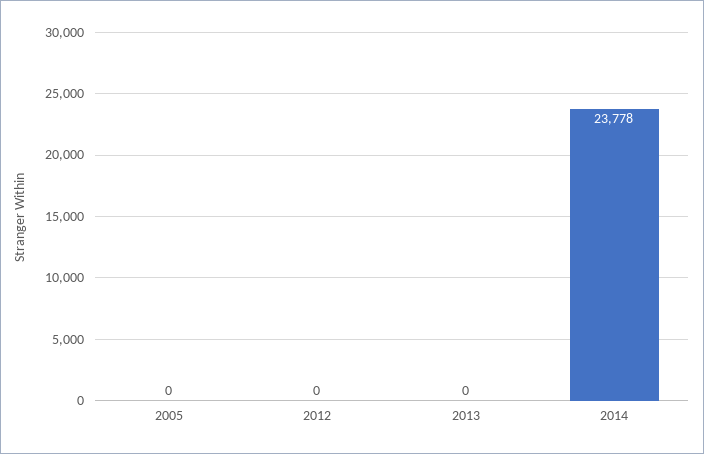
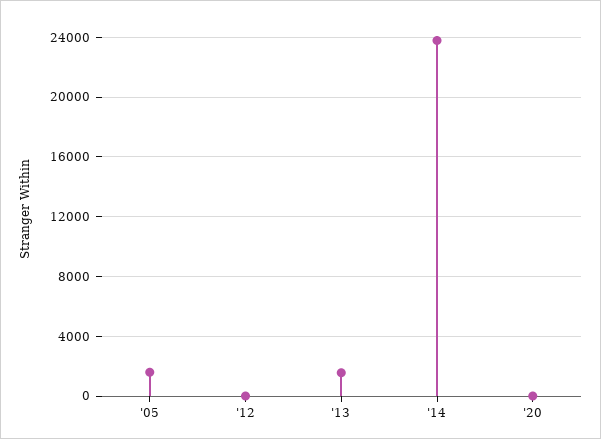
2005: 0 -> 1500
2013: 0 -> 1500
'20: none -> 0

